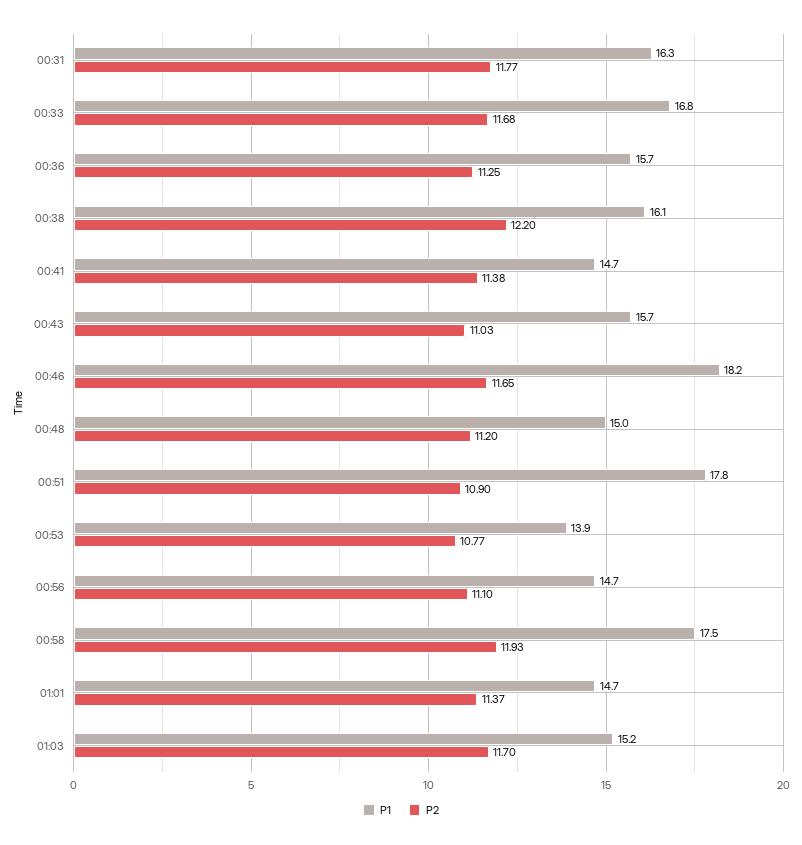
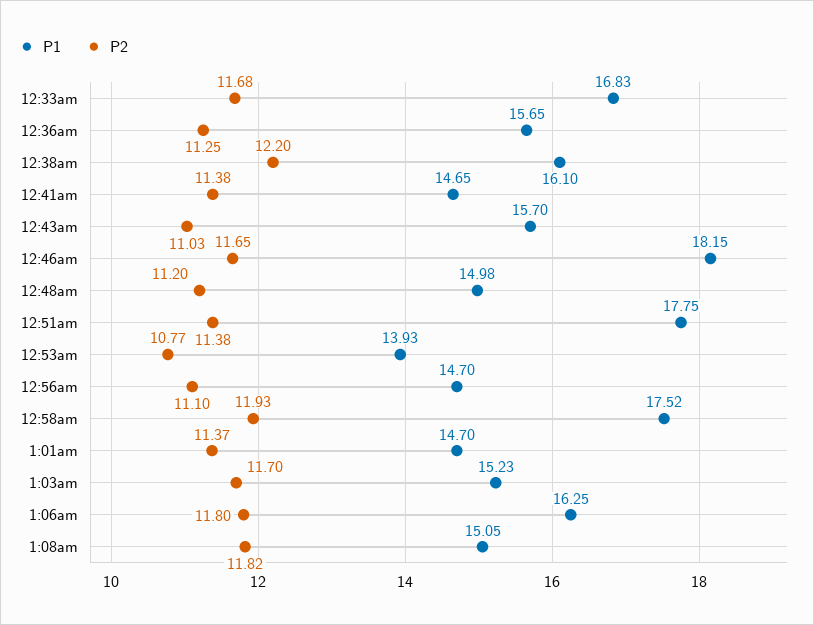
P1, 00:31: 16.3 -> none
P2, 00:31: 11.77 -> none
P2, 00:51: 10.9 -> 11.38
P1, 1:06am: none -> 16.25
P2, 1:06am: none -> 11.8
P1, 1:08am: none -> 15.05
P2, 1:08am: none -> 11.82

